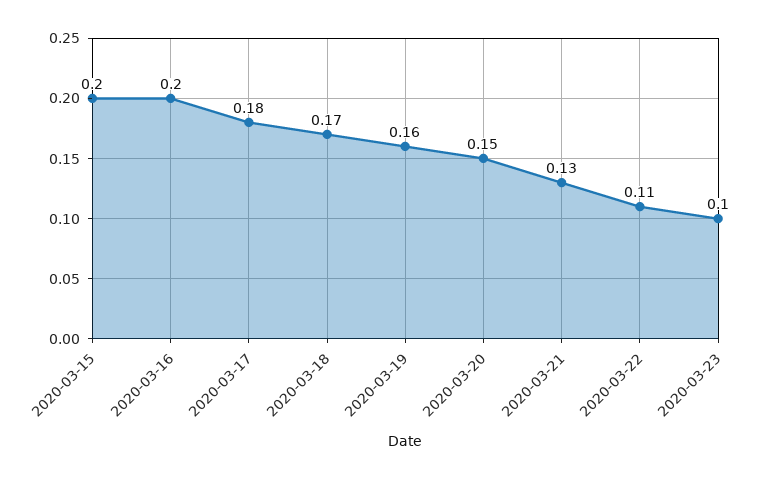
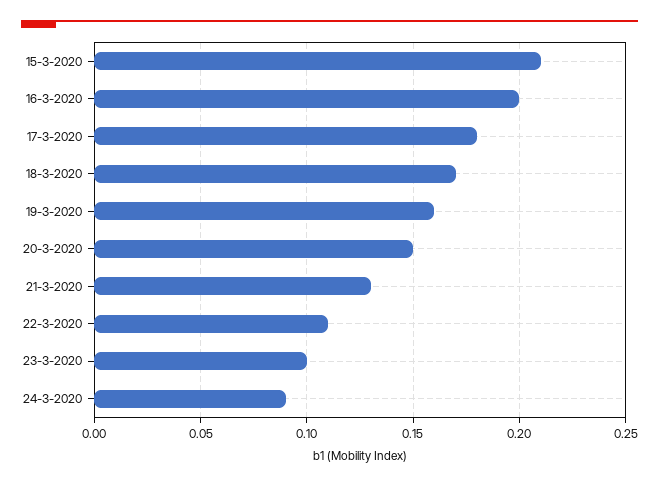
2020-03-15: 0.2 -> 0.21
24-3-2020: none -> 0.09

